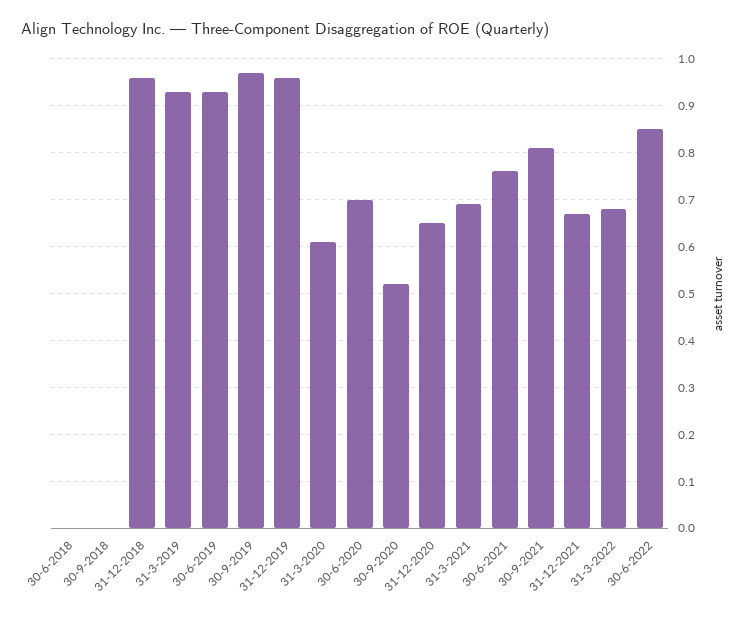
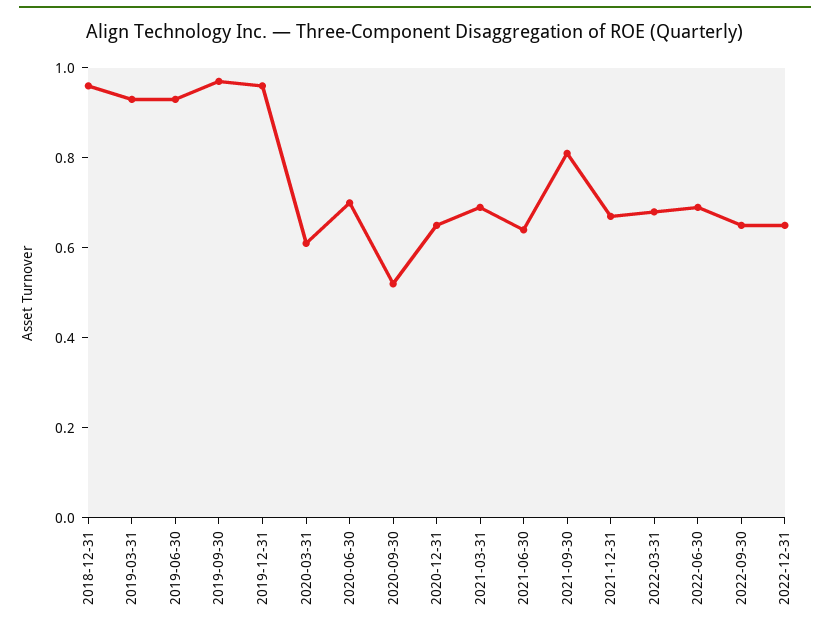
30-6-2018: 0 -> none
30-9-2018: 0 -> none
30-6-2021: 0.75 -> 0.65
30-6-2022: 0.85 -> 0.7
2022-09-30: none -> 0.65
2022-12-31: none -> 0.65

